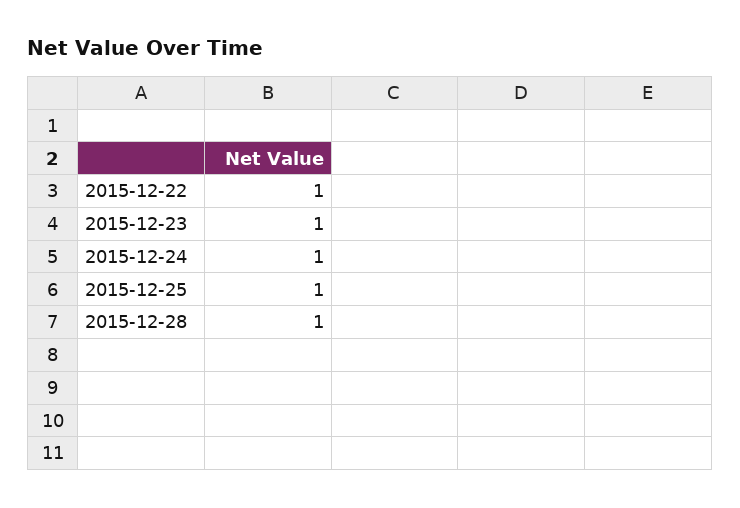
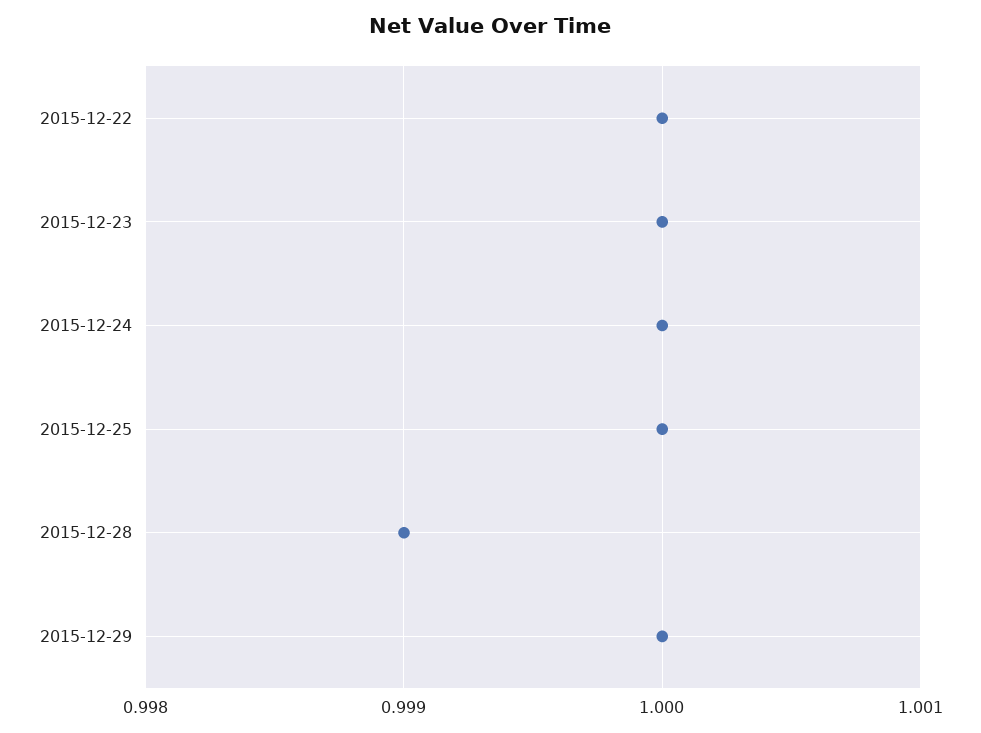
2015-12-28: 1 -> 0.999
2015-12-29: none -> 1

